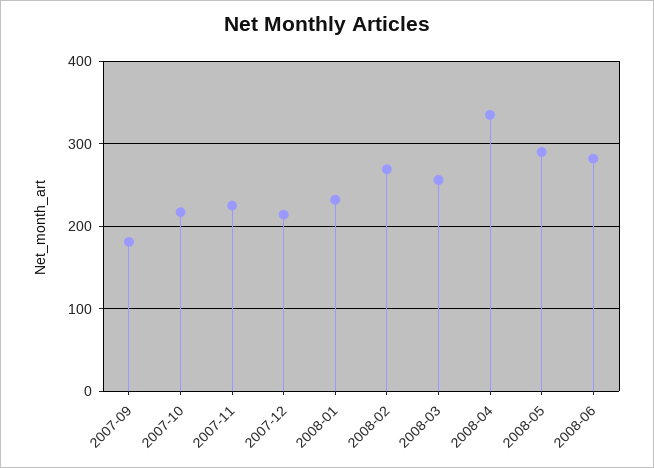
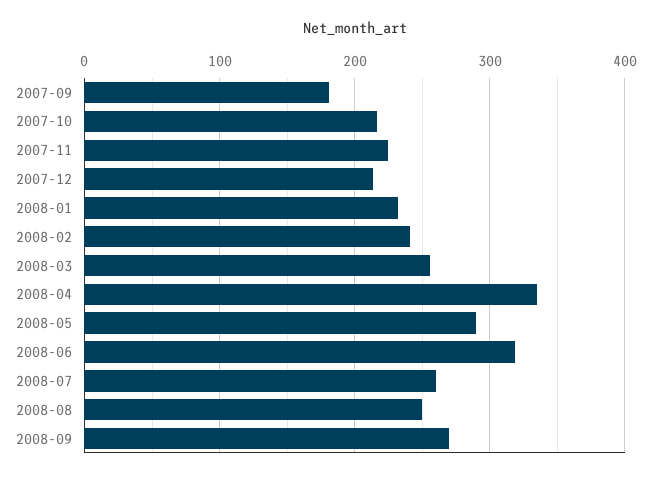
2008-02: 270 -> 240
2008-06: 280 -> 320
2008-07: none -> 260
2008-08: none -> 250
2008-09: none -> 270

